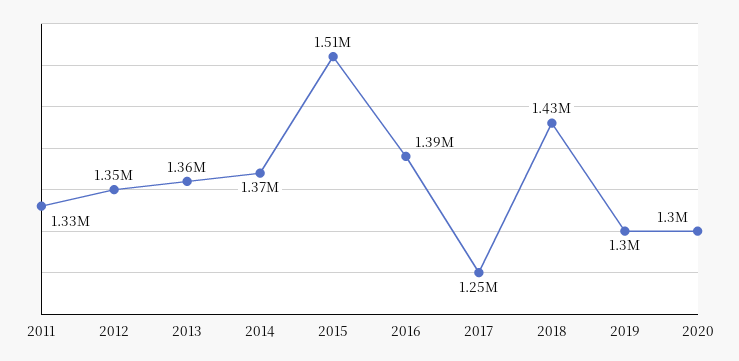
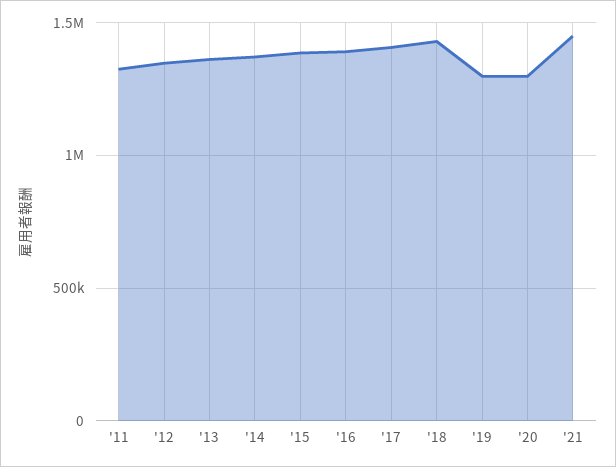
2015: 1510000 -> 1400000
2017: 1250000 -> 1400000
'21: none -> 1450000

